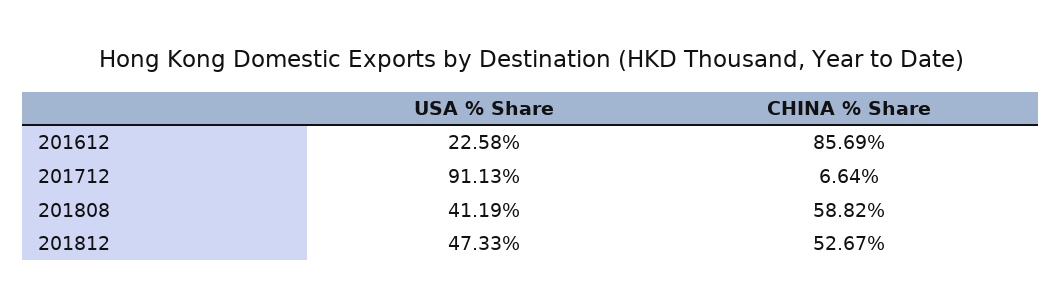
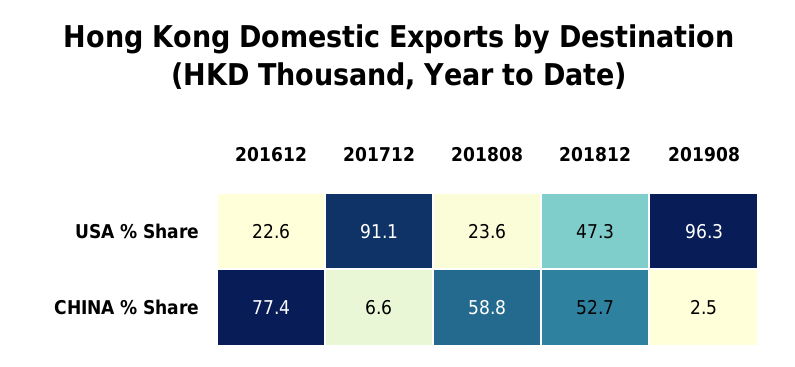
CHINA % Share, 201612: 85.69 -> 77.4
USA % Share, 201808: 41.19 -> 23.6
USA % Share, 201908: none -> 96.3
CHINA % Share, 201908: none -> 2.5

